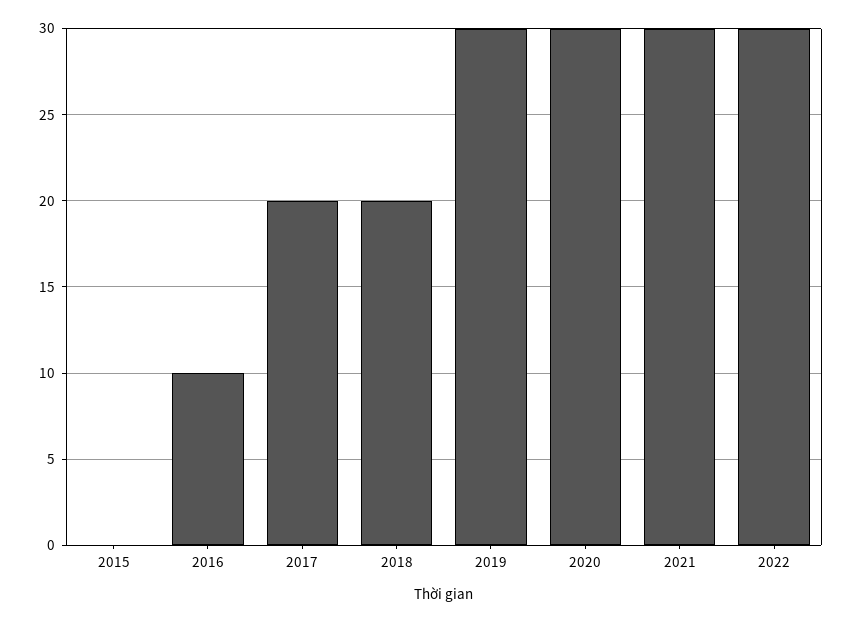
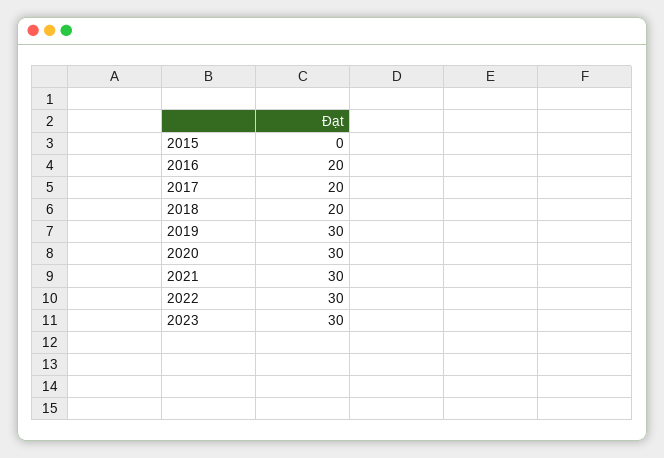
2016: 10 -> 20
2023: none -> 30

